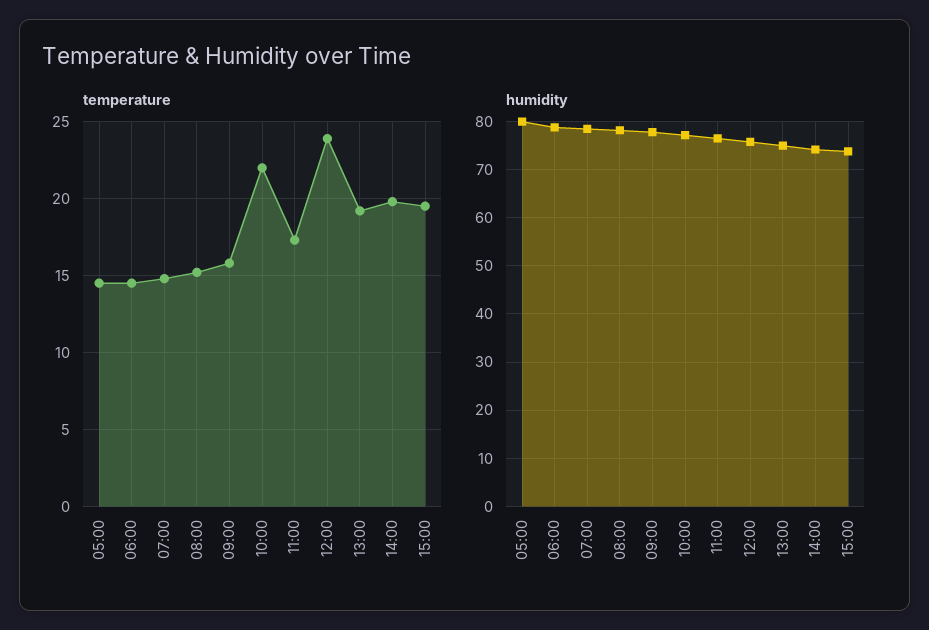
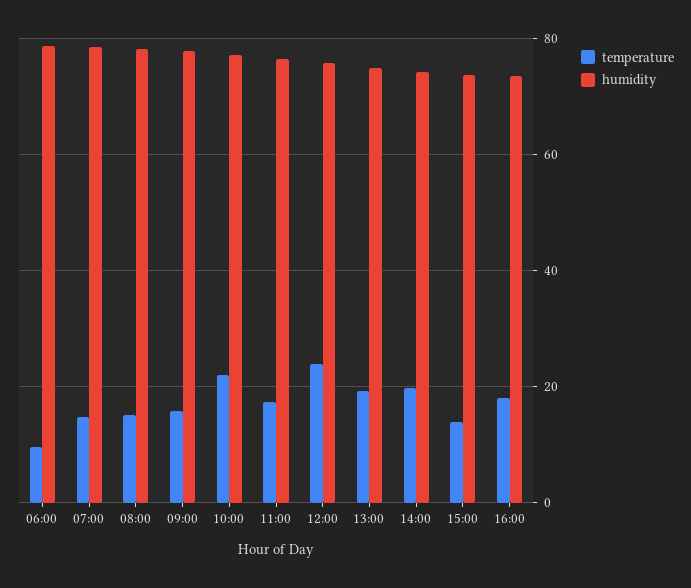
temperature, 05:00: 14.5 -> none
temperature, 06:00: 14.5 -> 10
temperature, 15:00: 19.5 -> 14
humidity, 05:00: 80 -> none
temperature, 16:00: none -> 18
humidity, 16:00: none -> 74

